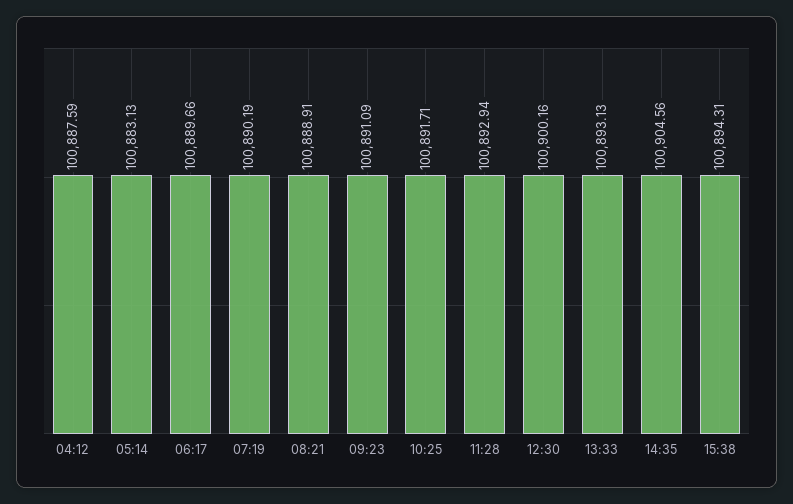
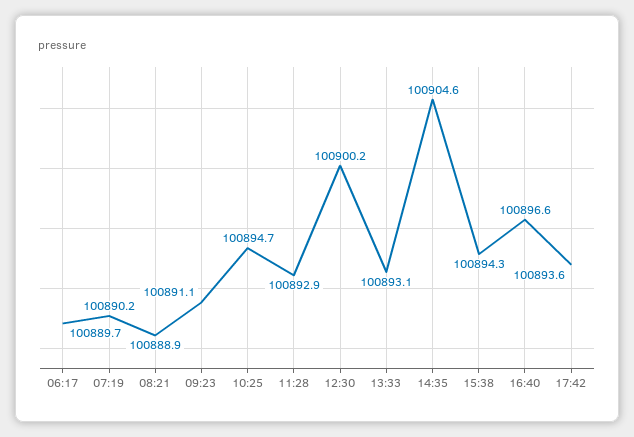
04:12: 100887.59 -> none
05:14: 100883.13 -> none
10:25: 100891.71 -> 100894.7
16:40: none -> 100896.6
17:42: none -> 100893.6

